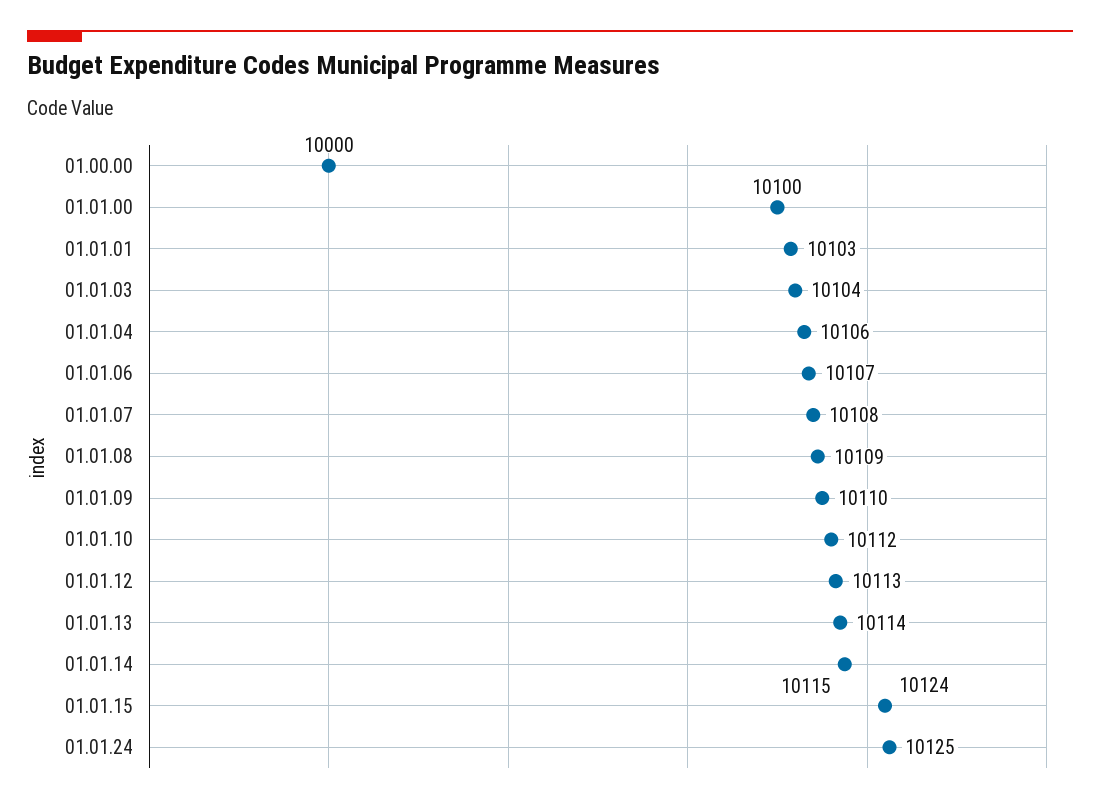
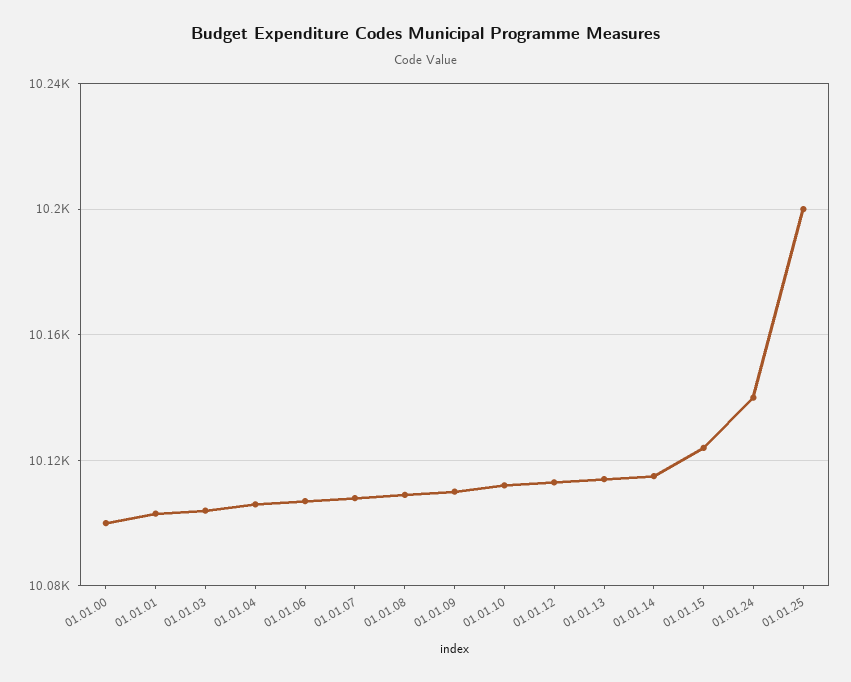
01.00.00: 10000 -> none
01.01.24: 10125 -> 10140
01.01.25: none -> 10200

